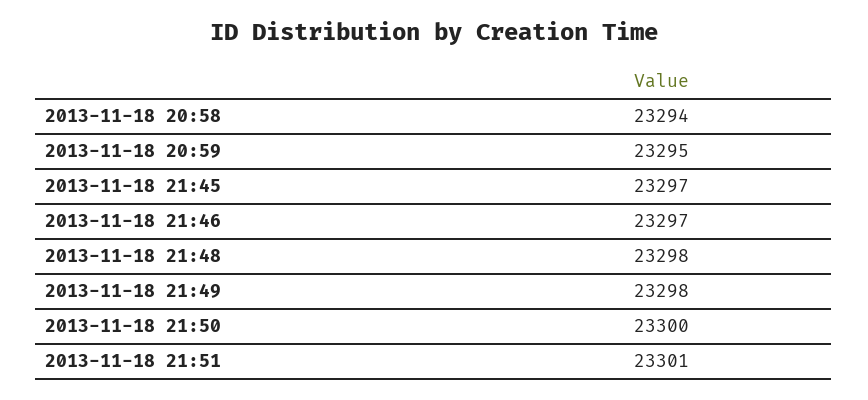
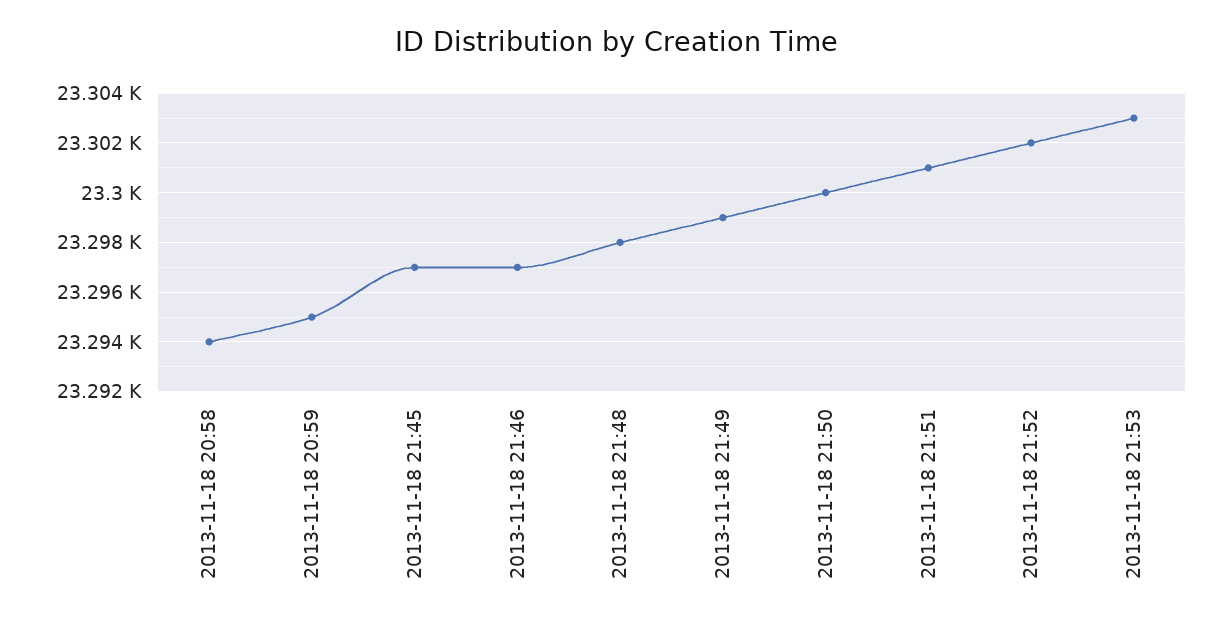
2013-11-18 21:49: 23298 -> 23299
2013-11-18 21:52: none -> 23302
2013-11-18 21:53: none -> 23303

